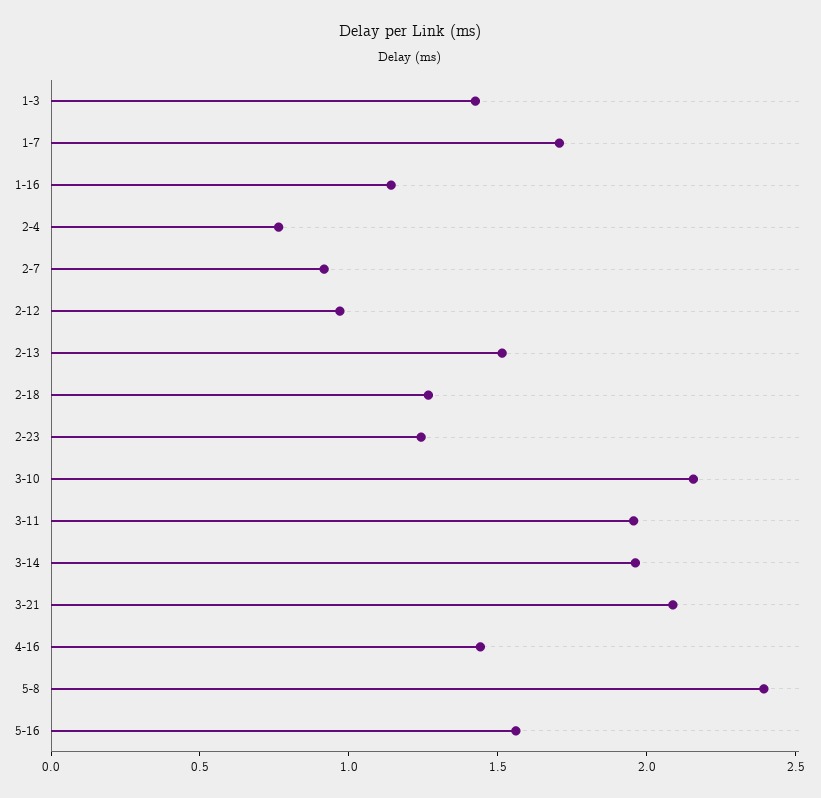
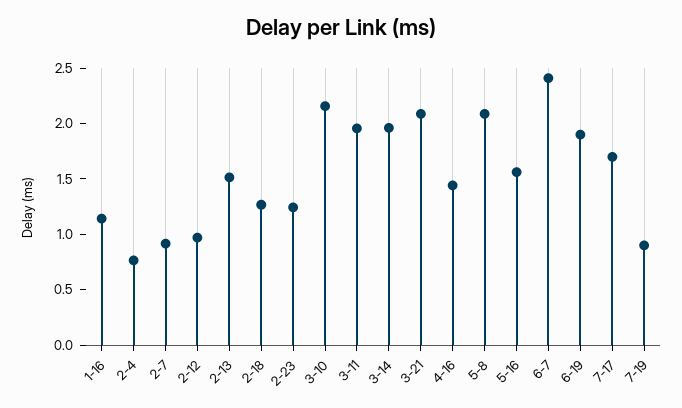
1-3: 1.4 -> none
1-7: 1.7 -> none
5-8: 2.4 -> 2.1
6-7: none -> 2.4
6-19: none -> 1.9
7-17: none -> 1.7
7-19: none -> 0.9

